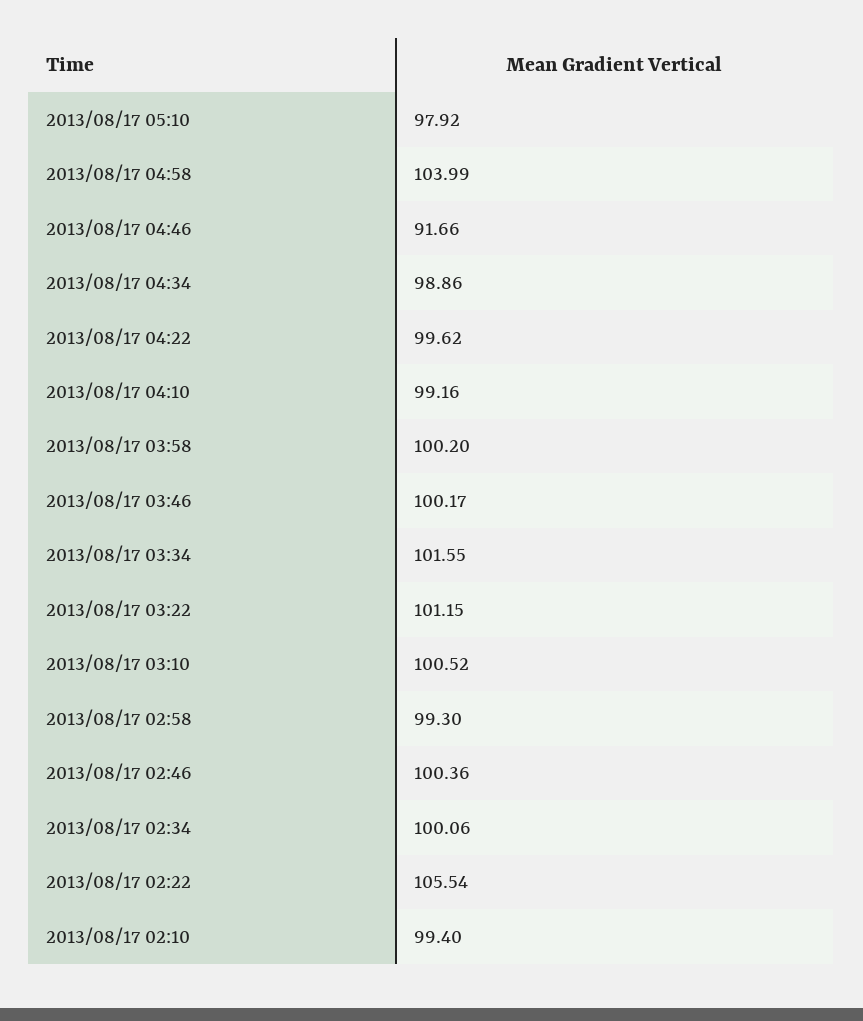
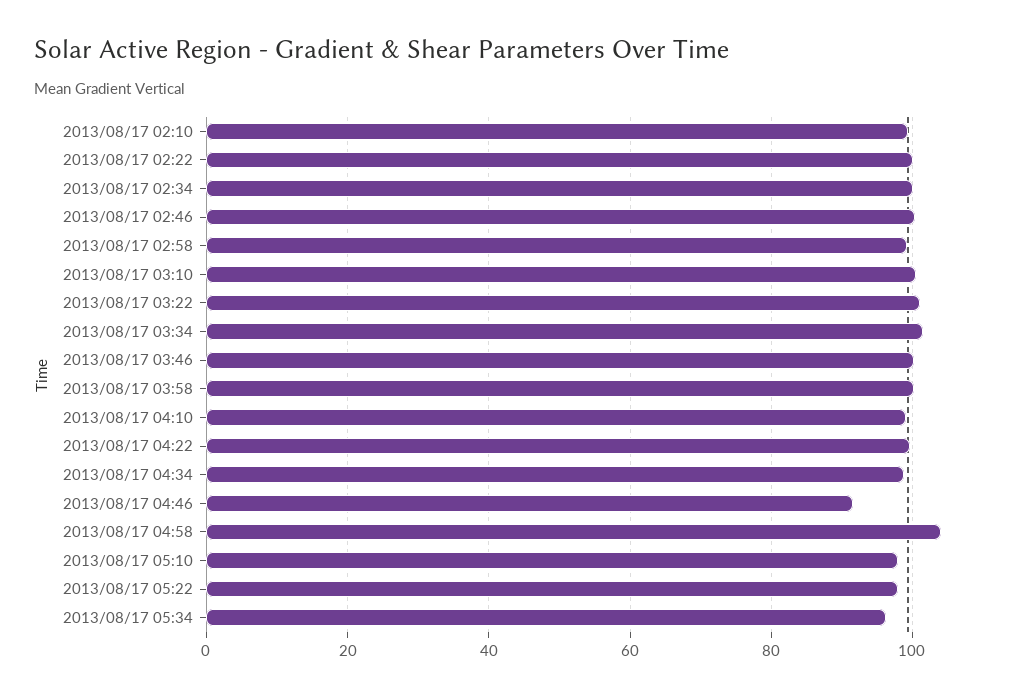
2013/08/17 02:22: 105.54 -> 100
2013/08/17 05:22: none -> 98
2013/08/17 05:34: none -> 96

